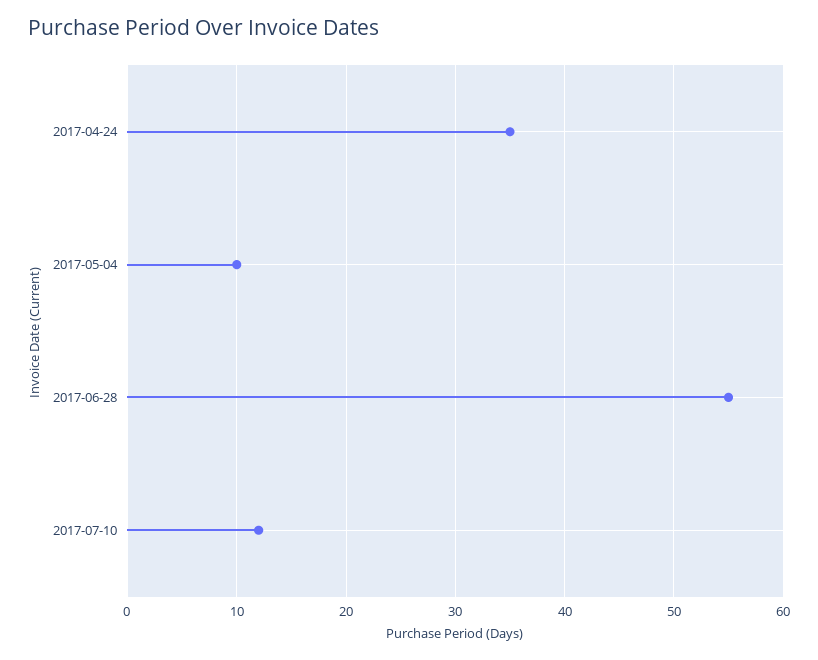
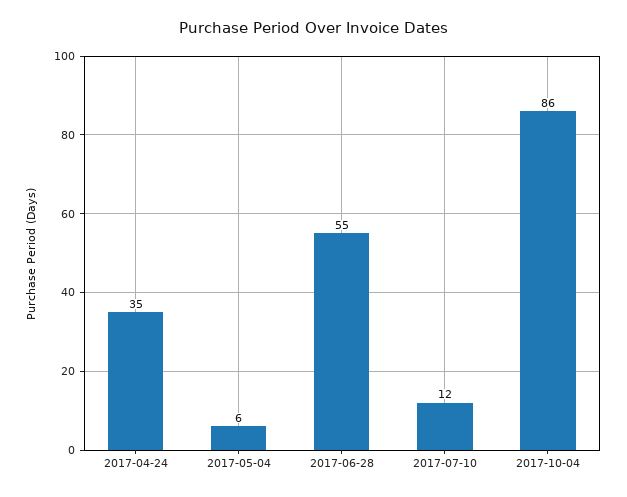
2017-05-04: 10 -> 6
2017-10-04: none -> 86

